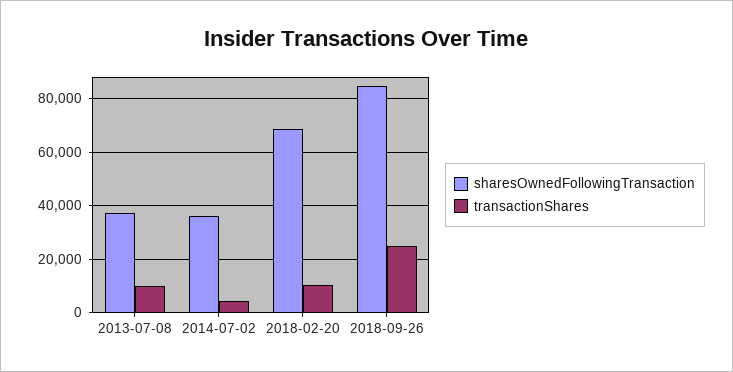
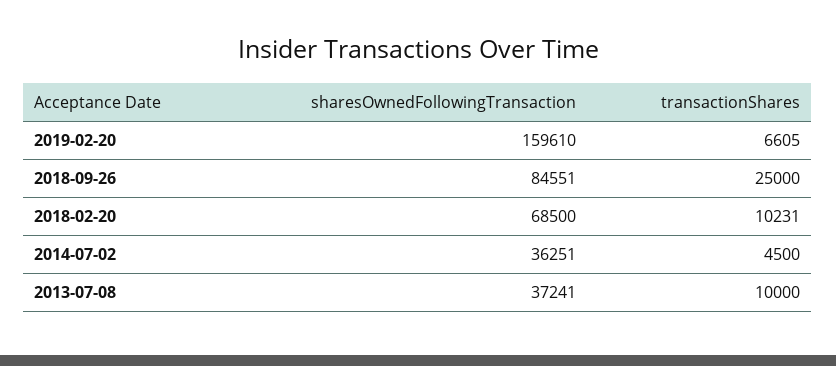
sharesOwnedFollowingTransaction, 2019-02-20: none -> 159610
transactionShares, 2019-02-20: none -> 6605

